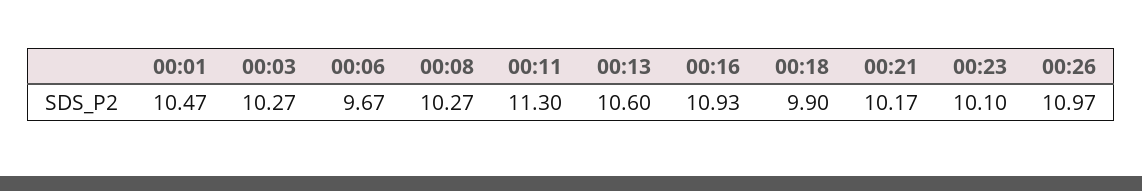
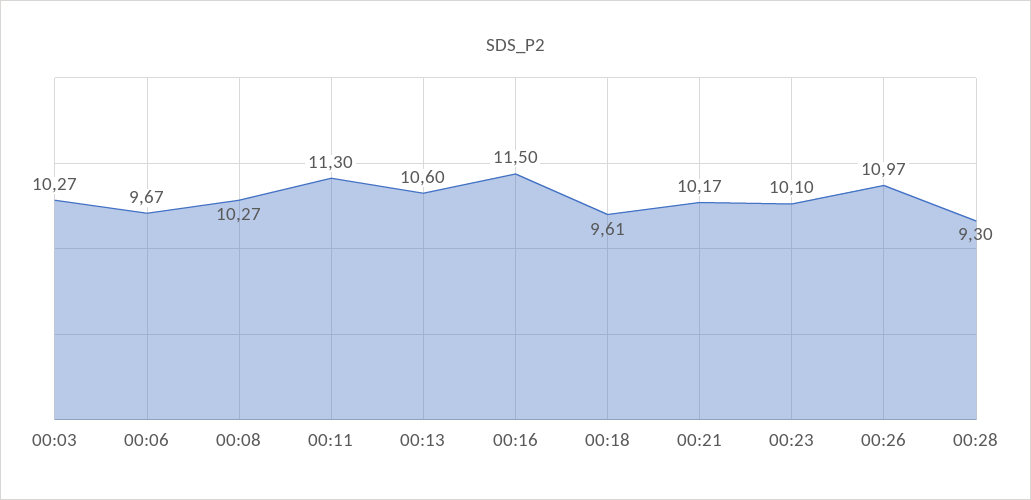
00:01: 10.47 -> none
00:16: 10.93 -> 11.5
00:18: 9.9 -> 9.61
00:28: none -> 9.3

